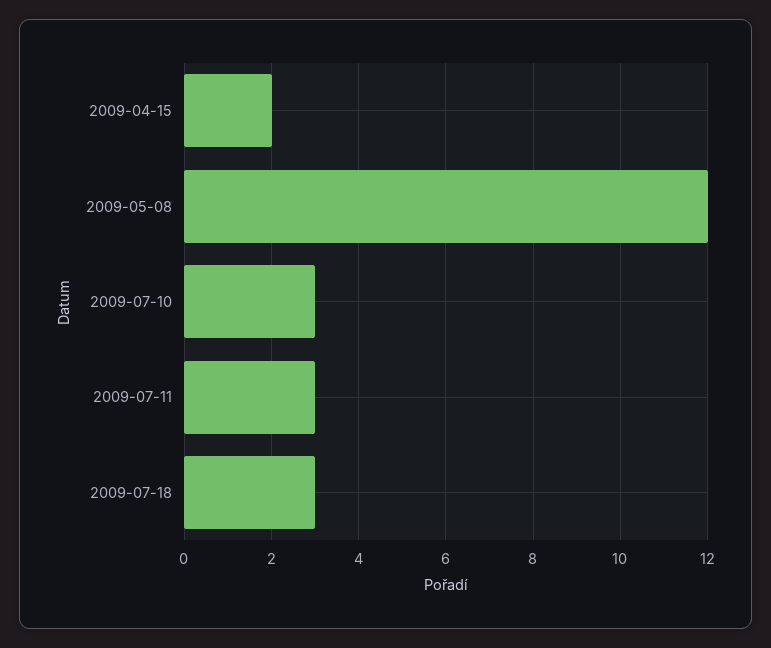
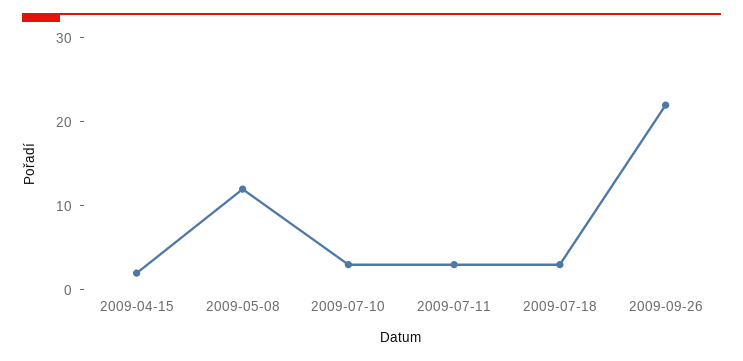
2009-09-26: none -> 22

